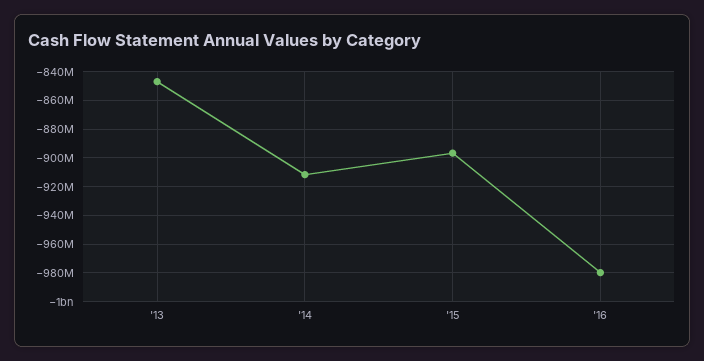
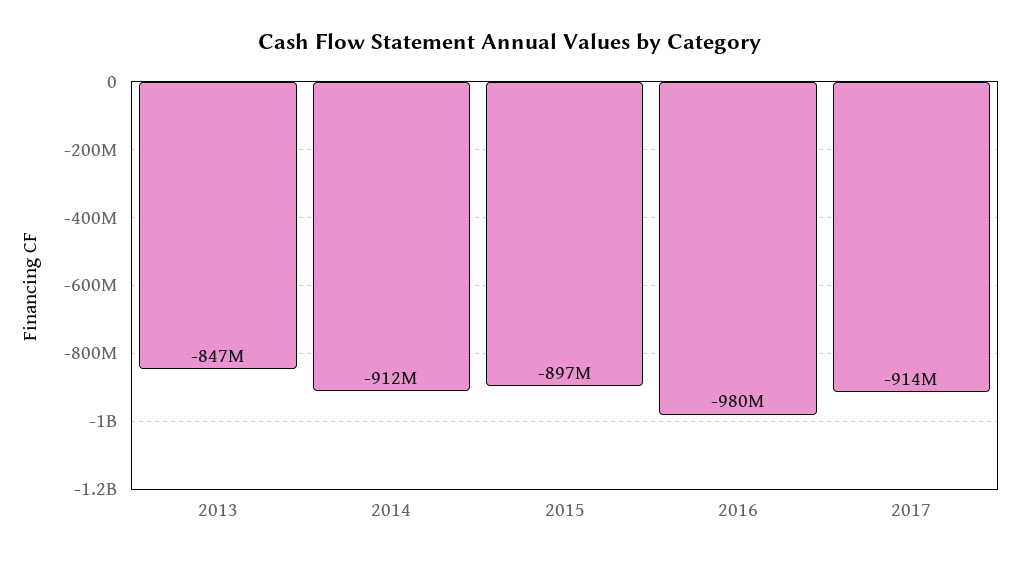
2017: none -> -914000000

